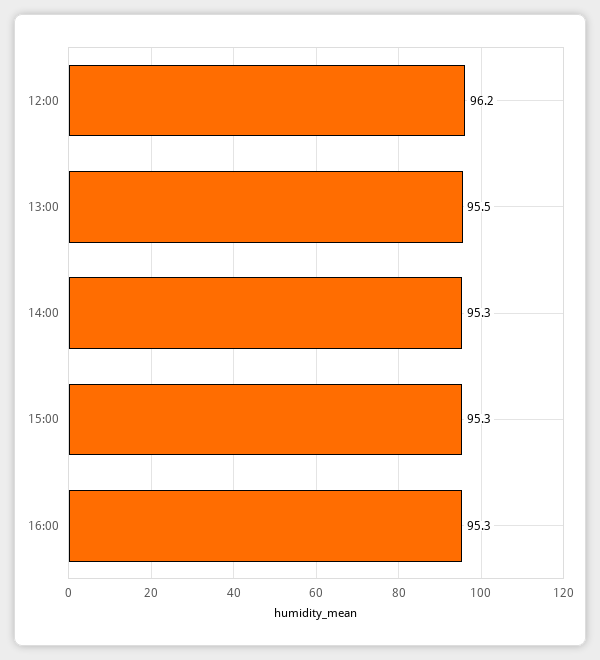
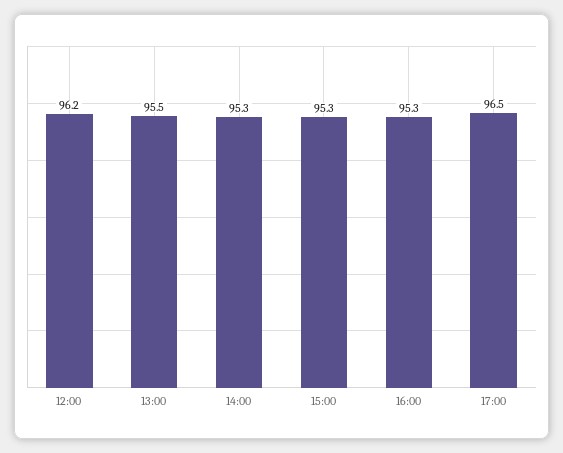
17:00: none -> 96.5

